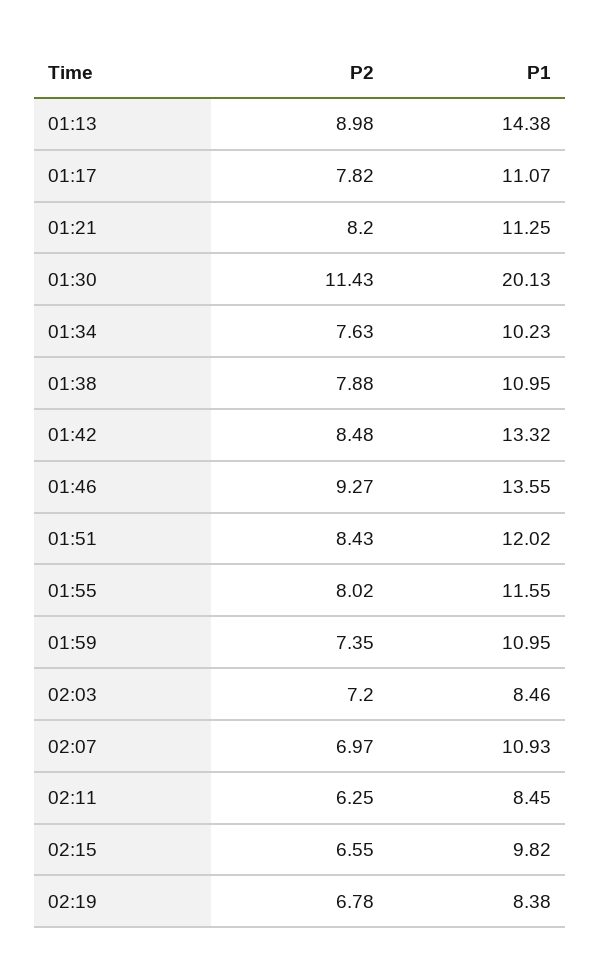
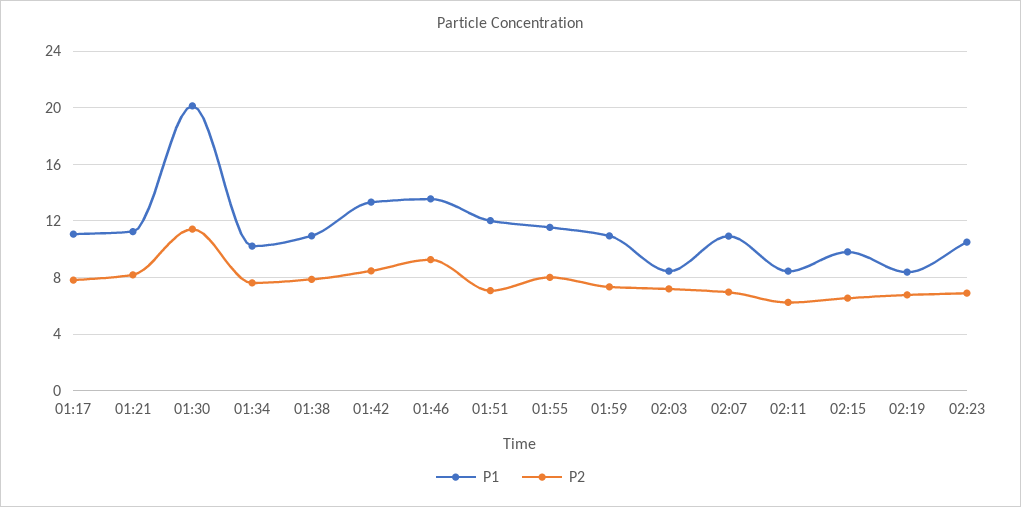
P2, 01:13: 8.98 -> none
P1, 01:13: 14.38 -> none
P2, 01:51: 8.43 -> 7
P1, 02:23: none -> 10.5
P2, 02:23: none -> 7

